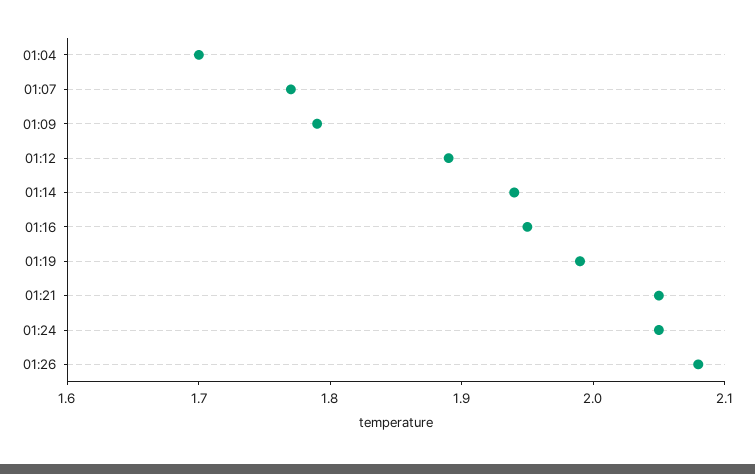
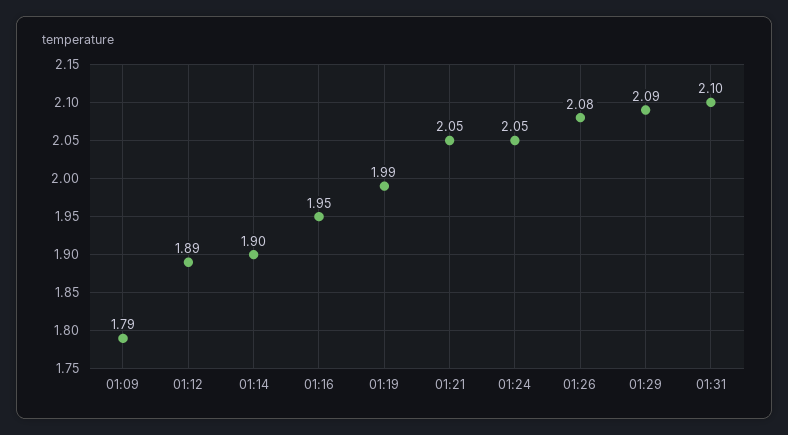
01:04: 1.7 -> none
01:07: 1.77 -> none
01:14: 1.94 -> 1.9
01:29: none -> 2.09
01:31: none -> 2.1

